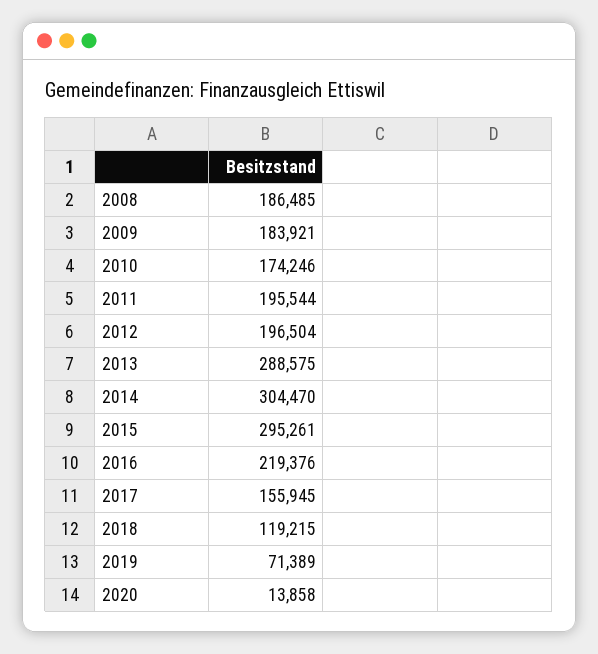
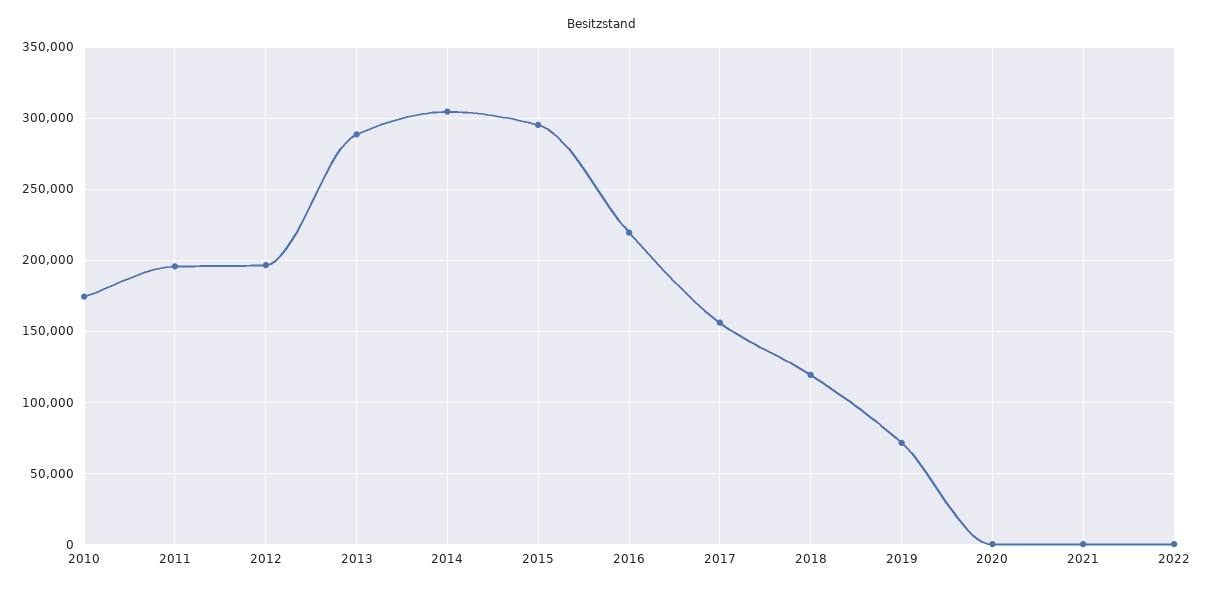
2008: 186485 -> none
2009: 183921 -> none
2020: 13858 -> 0
2021: none -> 0
2022: none -> 0

